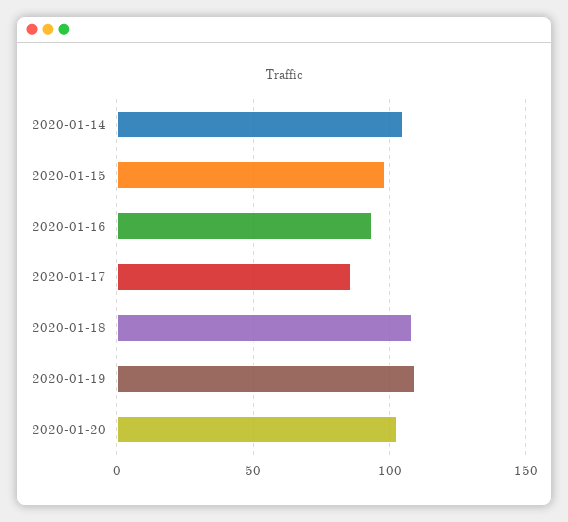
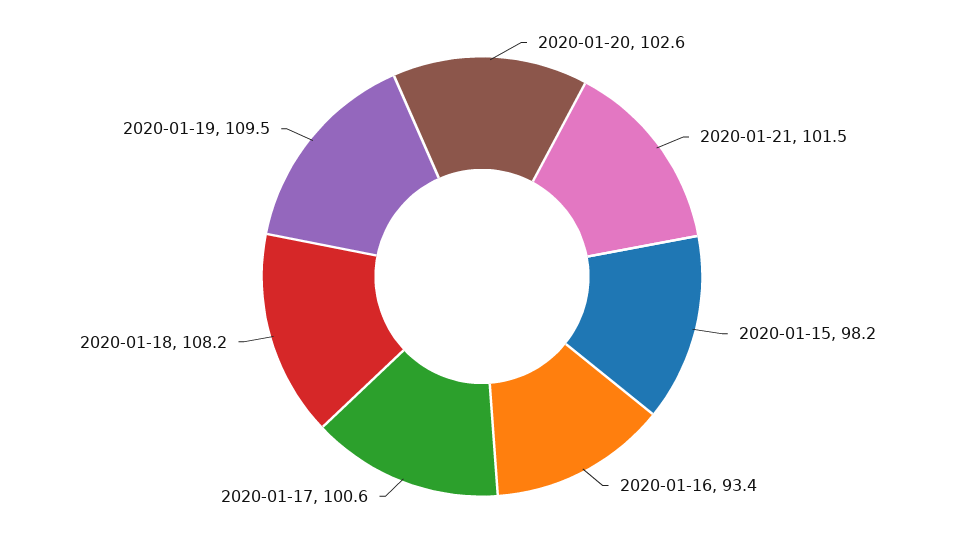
2020-01-14: 105 -> none
2020-01-17: 85 -> 100.6
2020-01-21: none -> 101.5

